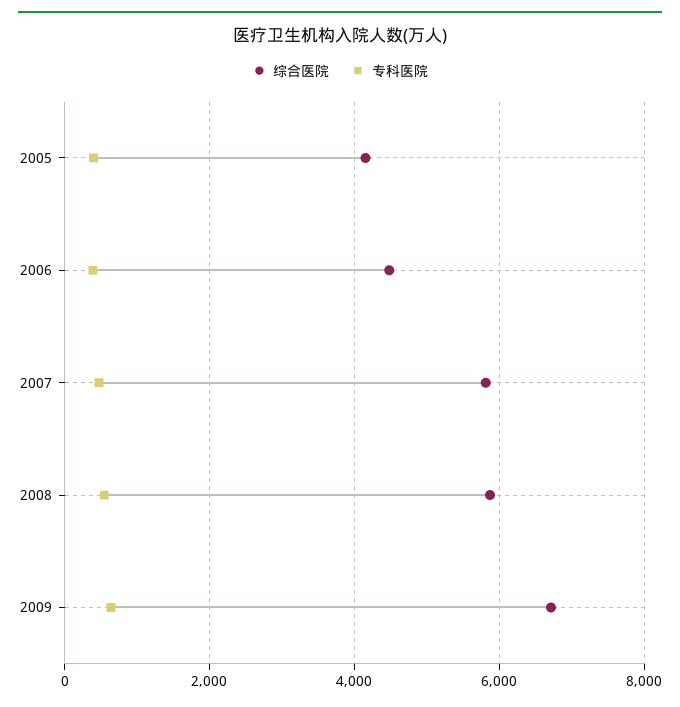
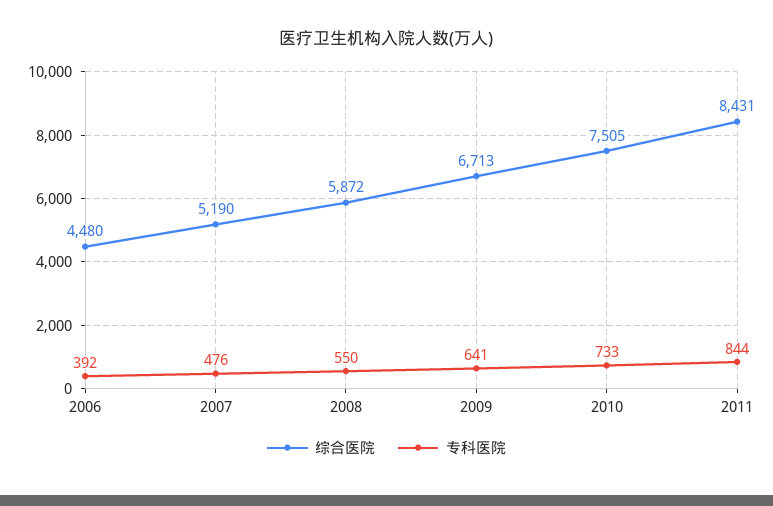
综合医院, 2005: 4200 -> none
专科医院, 2005: 400 -> none
综合医院, 2007: 5800 -> 5190
综合医院, 2010: none -> 7505
专科医院, 2010: none -> 733
综合医院, 2011: none -> 8431
专科医院, 2011: none -> 844

